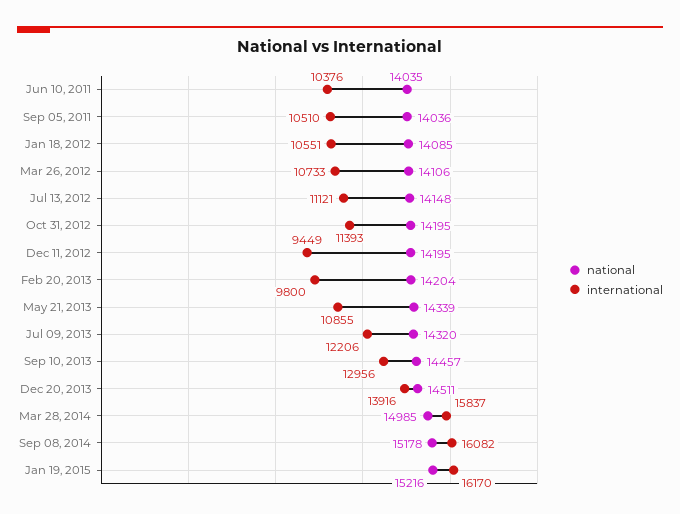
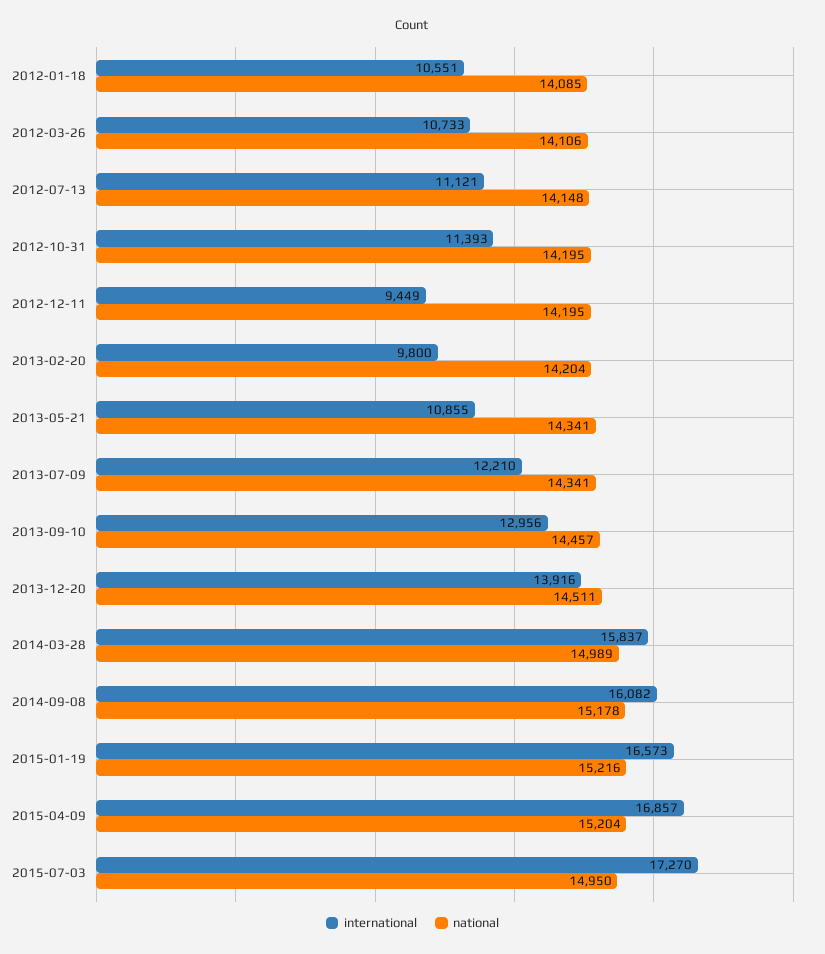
national, Jun 10, 2011: 14035 -> none
international, Jun 10, 2011: 10376 -> none
national, Sep 05, 2011: 14036 -> none
international, Sep 05, 2011: 10510 -> none
national, May 21, 2013: 14339 -> 14341
national, Jul 09, 2013: 14320 -> 14341
international, Jul 09, 2013: 12206 -> 12210
national, Mar 28, 2014: 14985 -> 14989
international, Jan 19, 2015: 16170 -> 16573
international, 2015-04-09: none -> 16857
national, 2015-04-09: none -> 15204
international, 2015-07-03: none -> 17270
national, 2015-07-03: none -> 14950

